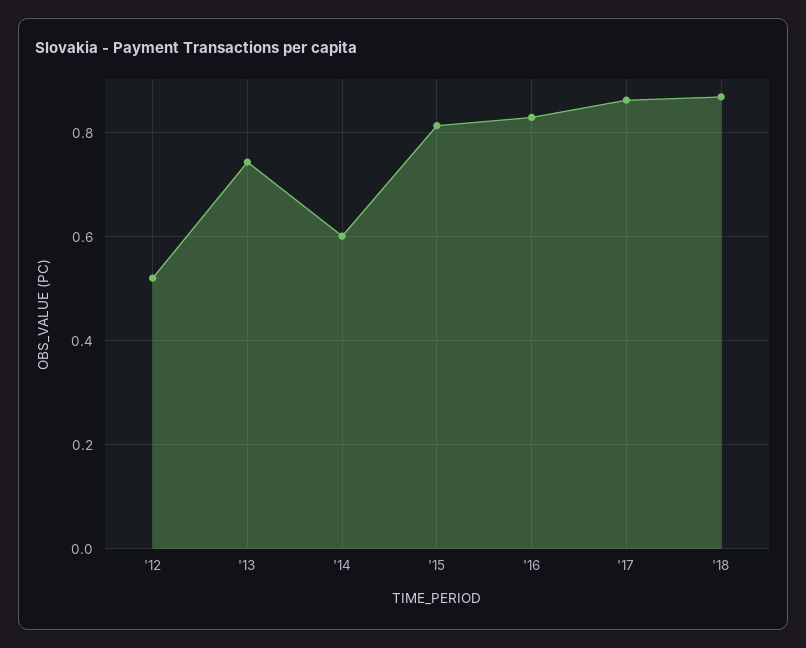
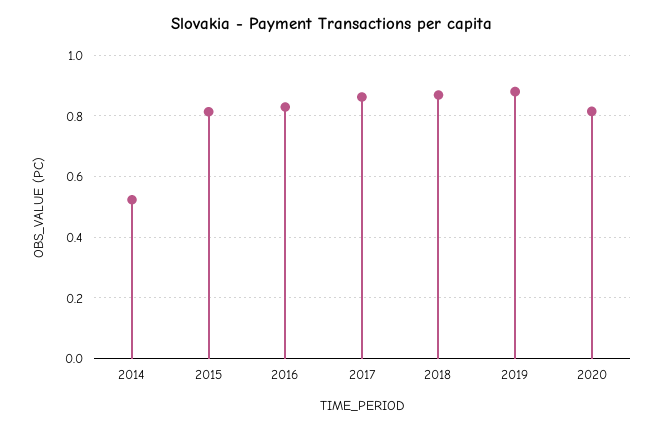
'12: 0.52 -> none
'13: 0.74 -> none
'14: 0.6 -> 0.52
2019: none -> 0.88
2020: none -> 0.82

